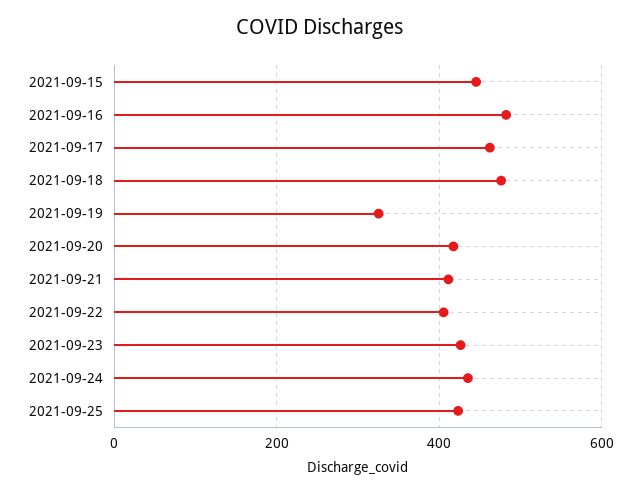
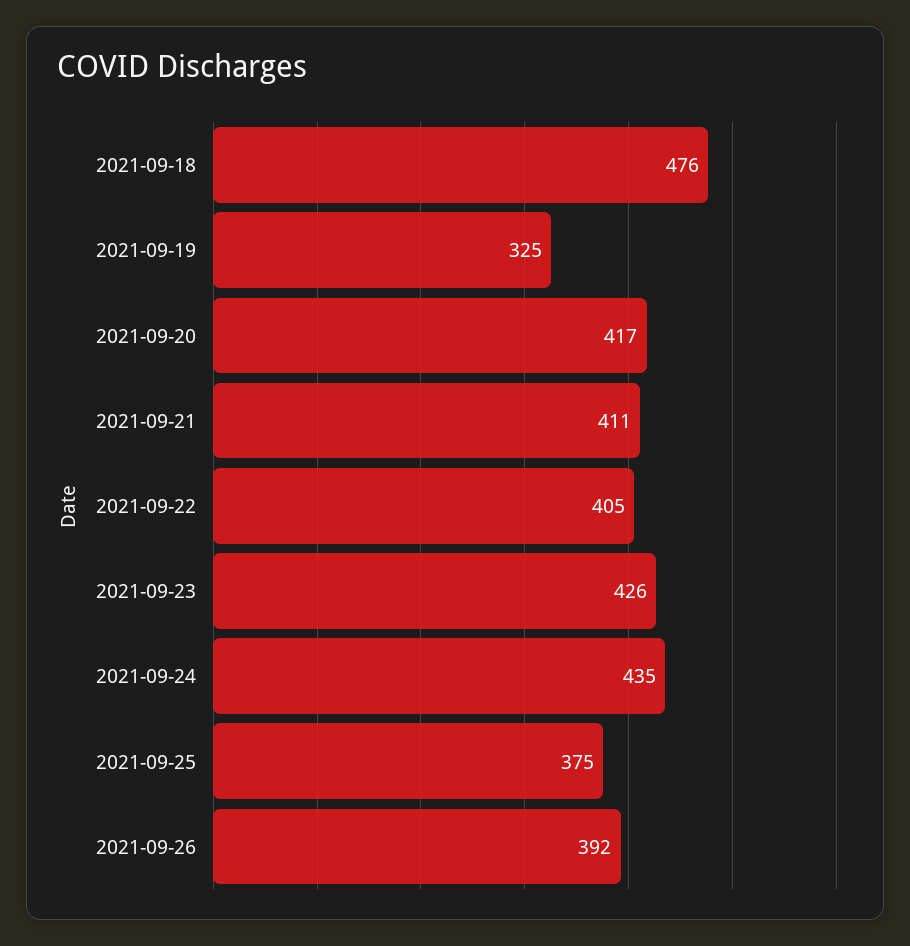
2021-09-15: 440 -> none
2021-09-16: 480 -> none
2021-09-17: 460 -> none
2021-09-25: 420 -> 375
2021-09-26: none -> 392

